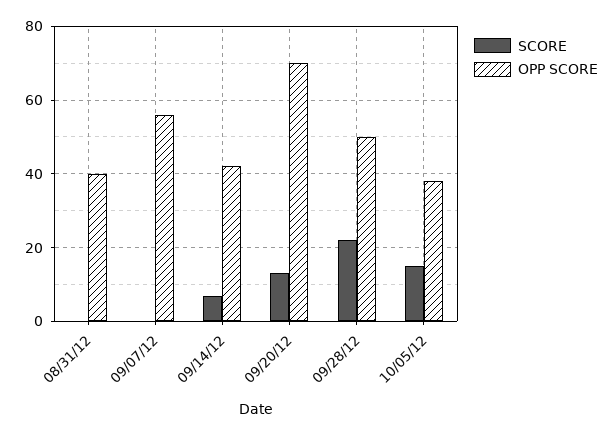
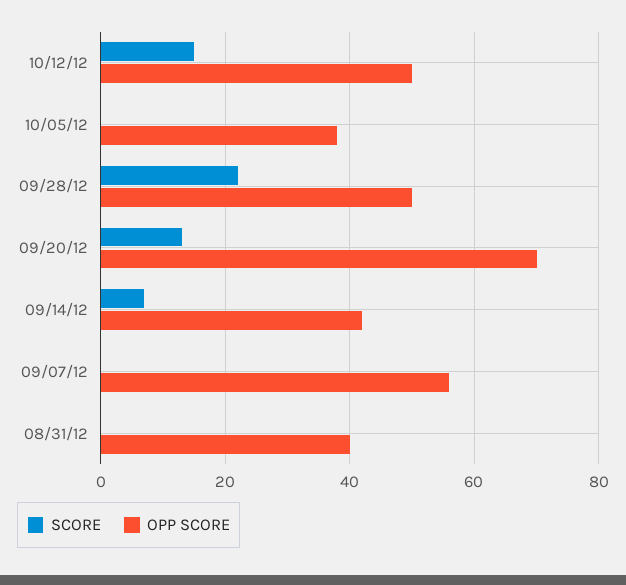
SCORE, 10/05/12: 15 -> 0
SCORE, 10/12/12: none -> 15
OPP SCORE, 10/12/12: none -> 50

